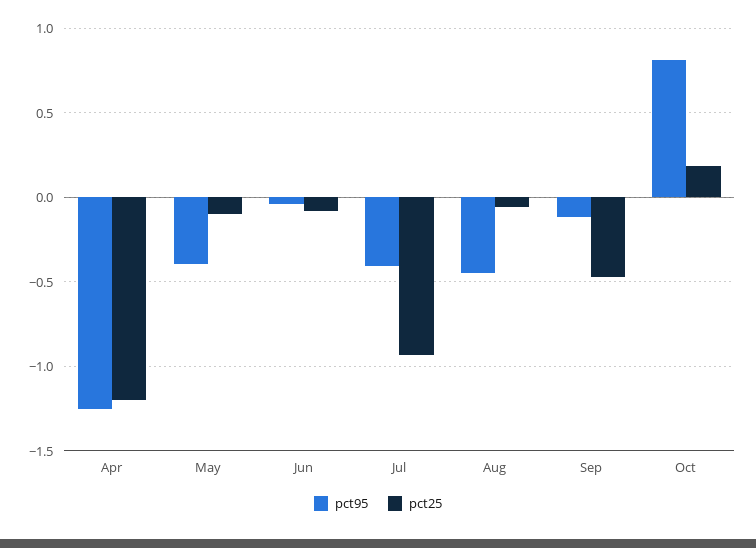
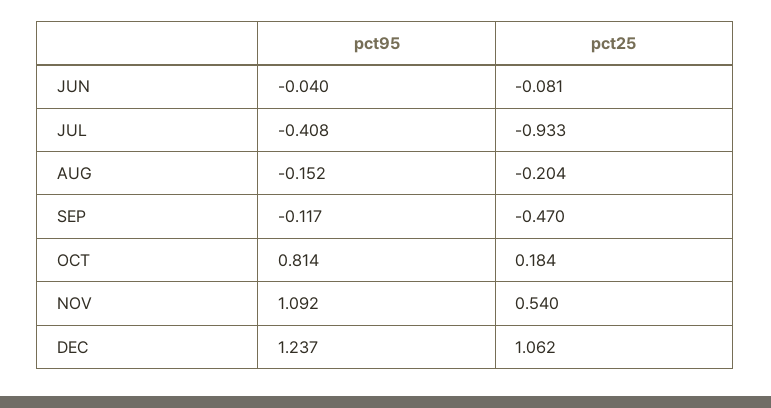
pct95, Apr: -1.25 -> none
pct25, Apr: -1.2 -> none
pct95, May: -0.4 -> none
pct25, May: -0.1 -> none
pct95, Aug: -0.45 -> -0.152
pct25, Aug: -0.05 -> -0.204
pct95, NOV: none -> 1.092
pct25, NOV: none -> 0.54
pct95, DEC: none -> 1.237
pct25, DEC: none -> 1.062

